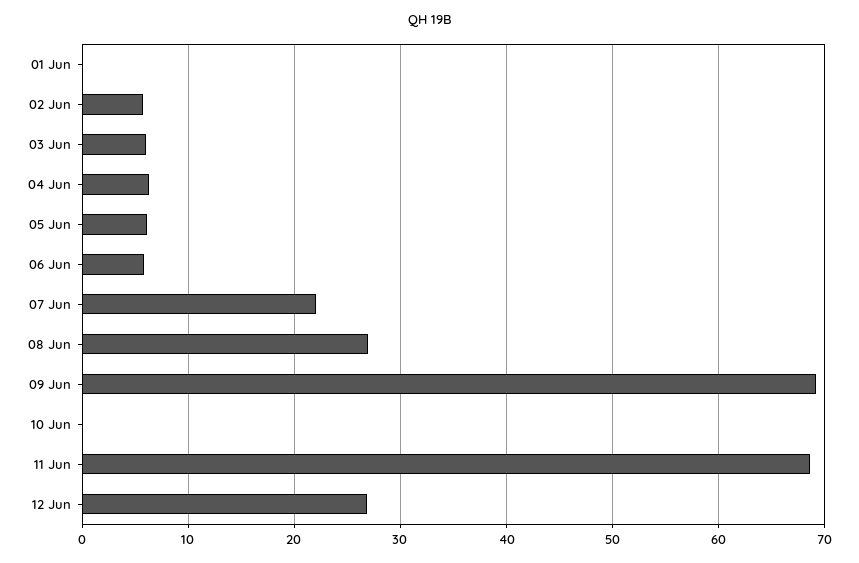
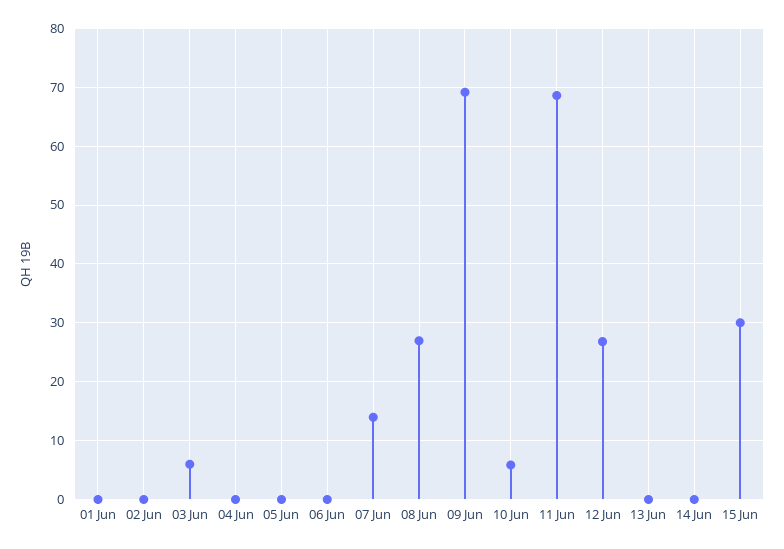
02 Jun: 6 -> 0
04 Jun: 6 -> 0
05 Jun: 6 -> 0
06 Jun: 6 -> 0
07 Jun: 22 -> 14
10 Jun: 0 -> 6
13 Jun: none -> 0
14 Jun: none -> 0
15 Jun: none -> 30

